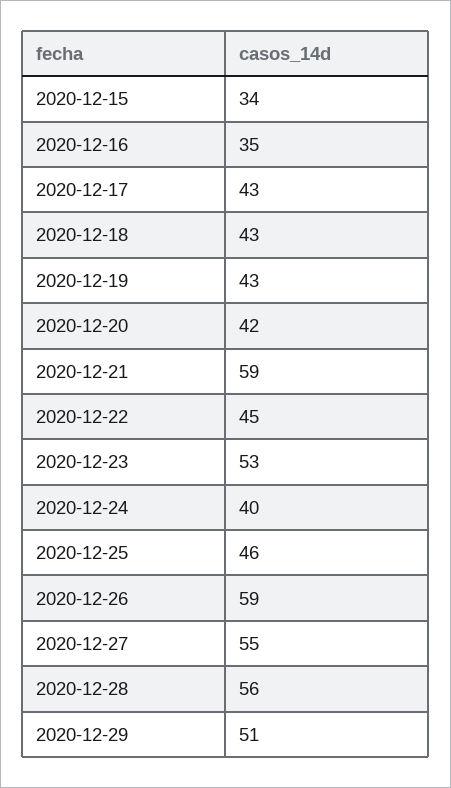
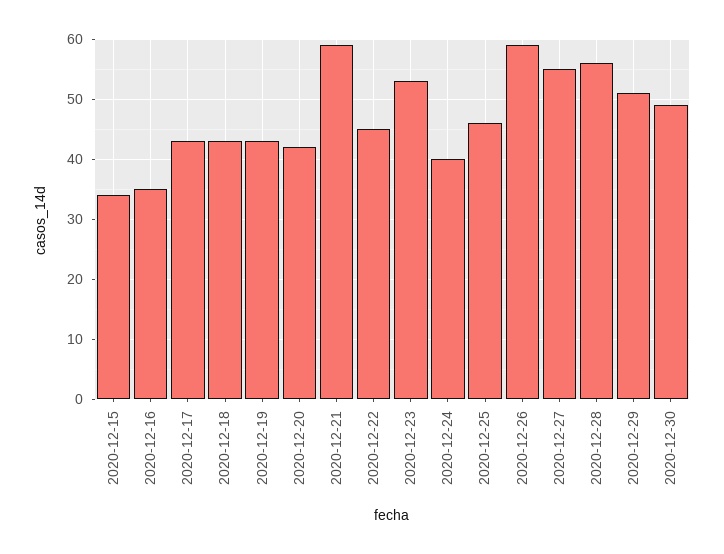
2020-12-30: none -> 50

